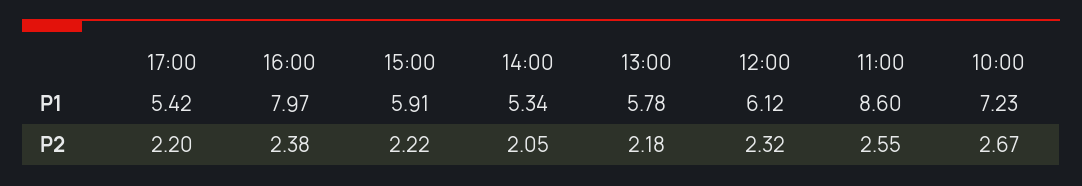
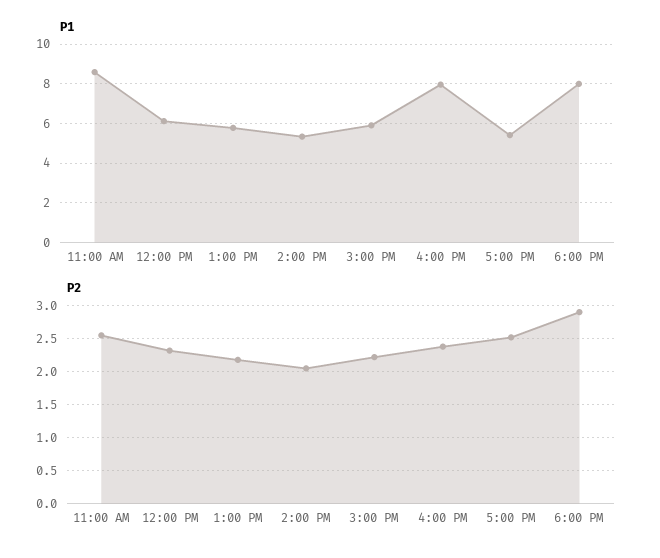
P1, 10:00: 7.23 -> none
P2, 17:00: 2.2 -> 2.5
P2, 10:00: 2.67 -> none
P1, 6:00 PM: none -> 8
P2, 6:00 PM: none -> 2.9

